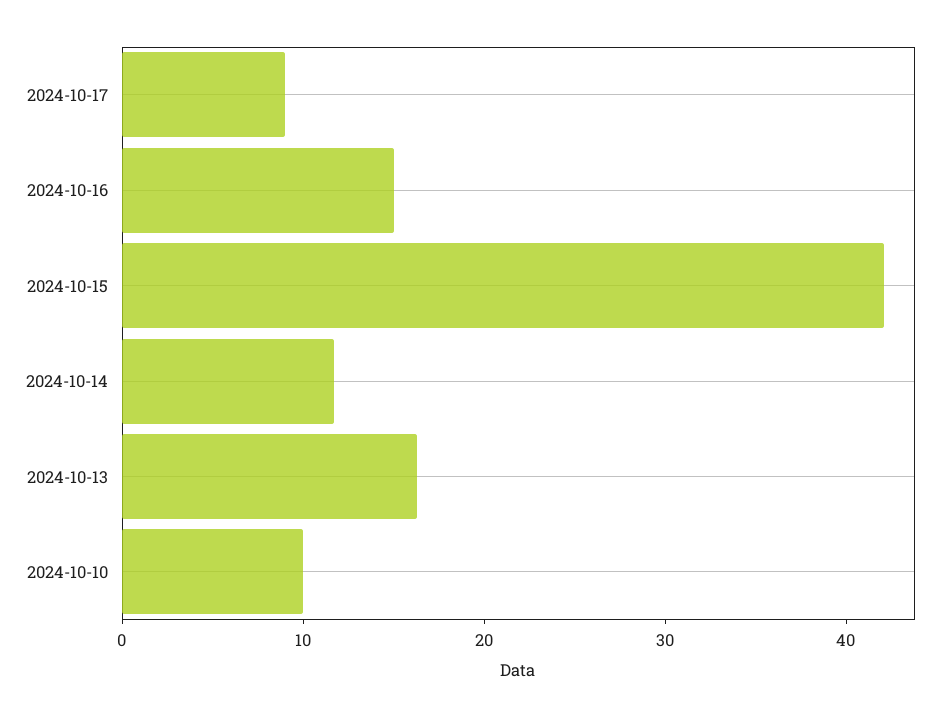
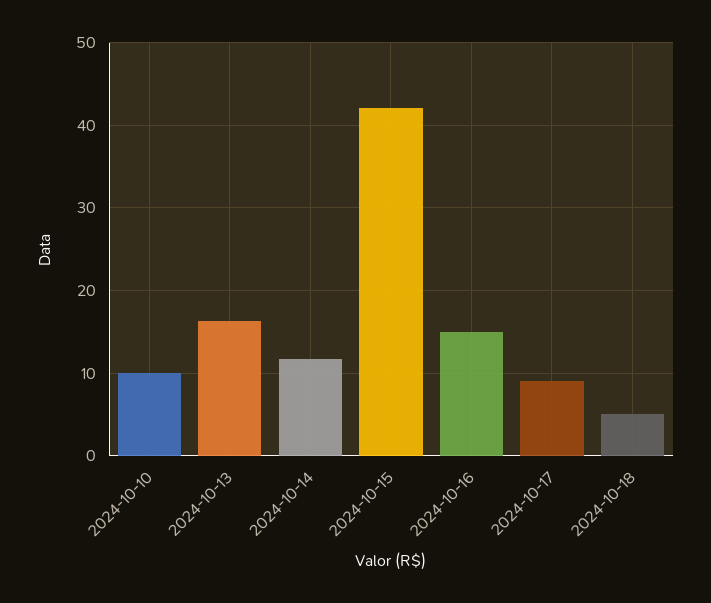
2024-10-18: none -> 5

